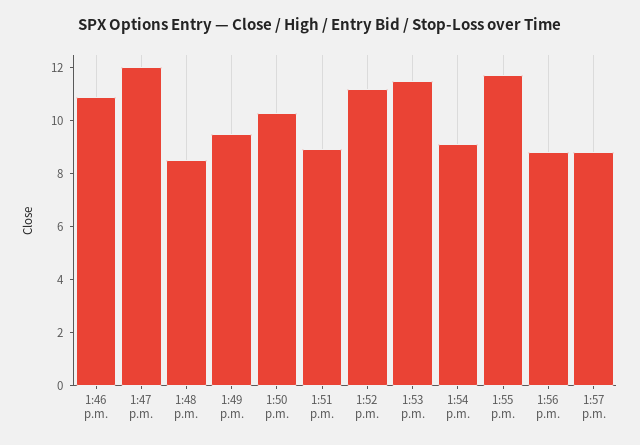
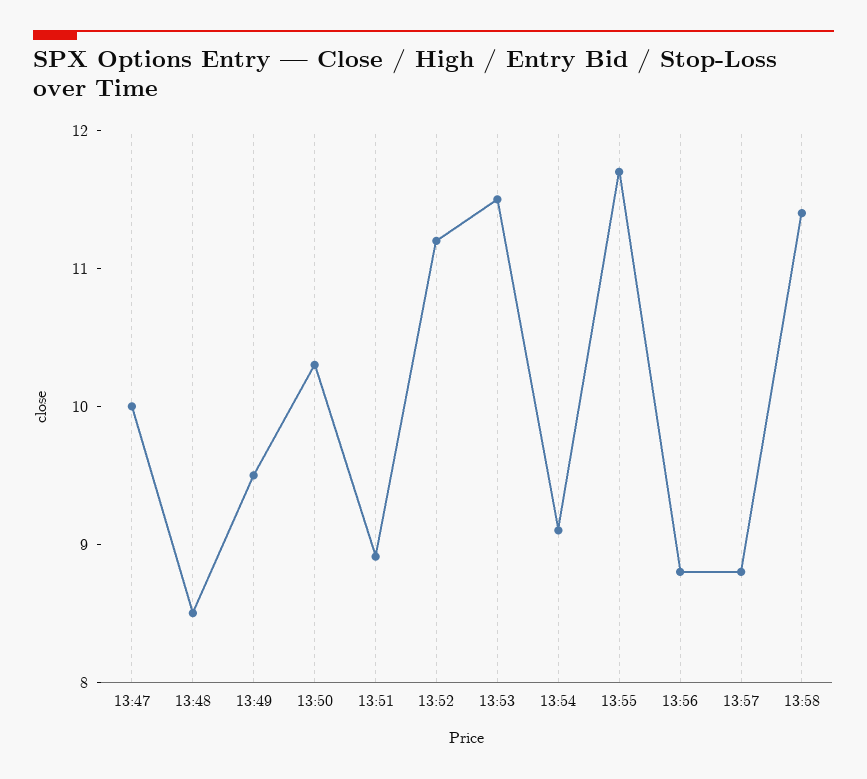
1:46 p.m.: 11 -> none
1:47 p.m.: 12 -> 10
13:58: none -> 11.4

